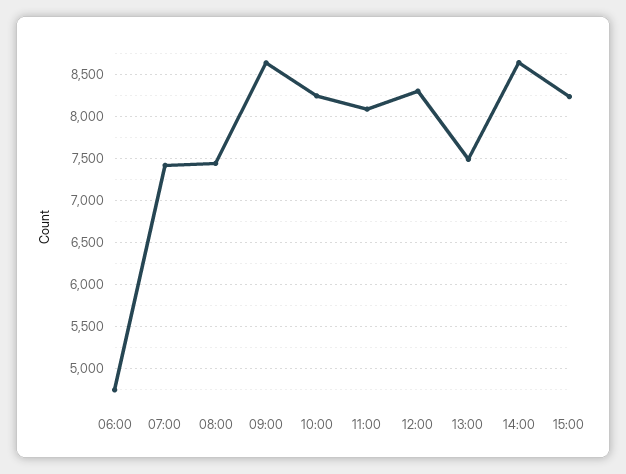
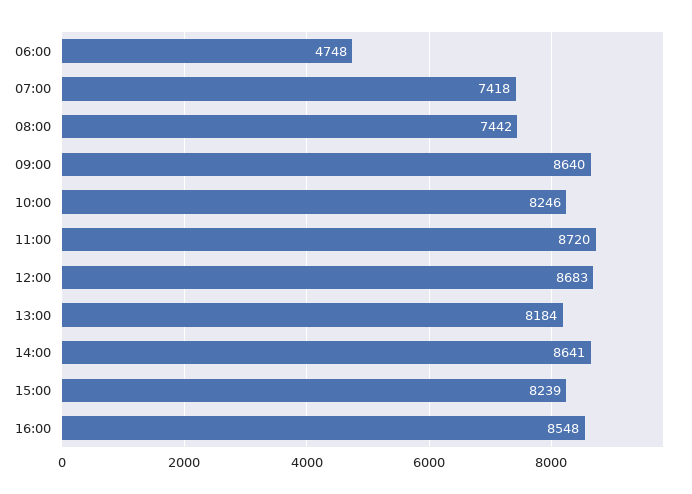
11:00: 8100 -> 8720
12:00: 8300 -> 8683
13:00: 7500 -> 8184
16:00: none -> 8548

